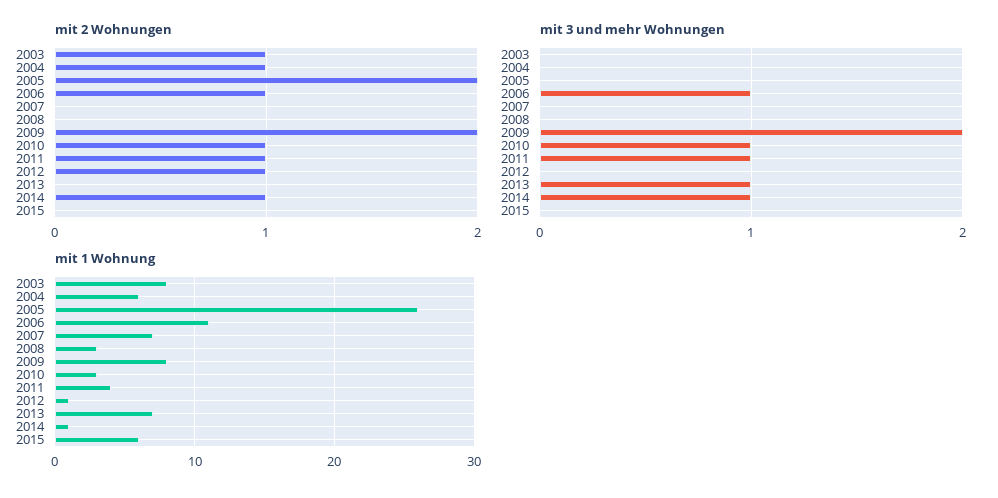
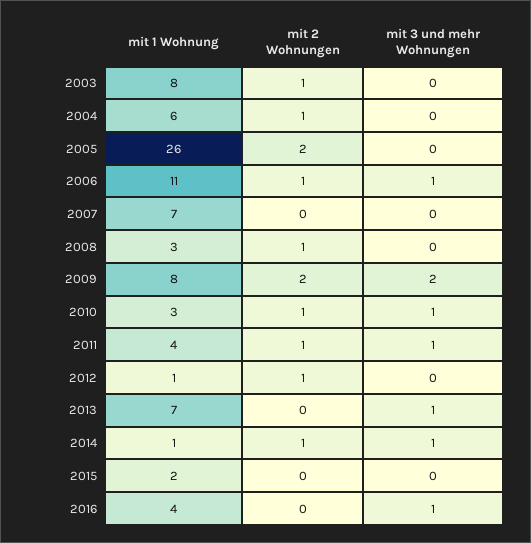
mit 2 Wohnungen, 2008: 0 -> 1
mit 1 Wohnung, 2015: 6 -> 2
mit 1 Wohnung, 2016: none -> 4
mit 2 Wohnungen, 2016: none -> 0
mit 3 und mehr Wohnungen, 2016: none -> 1

